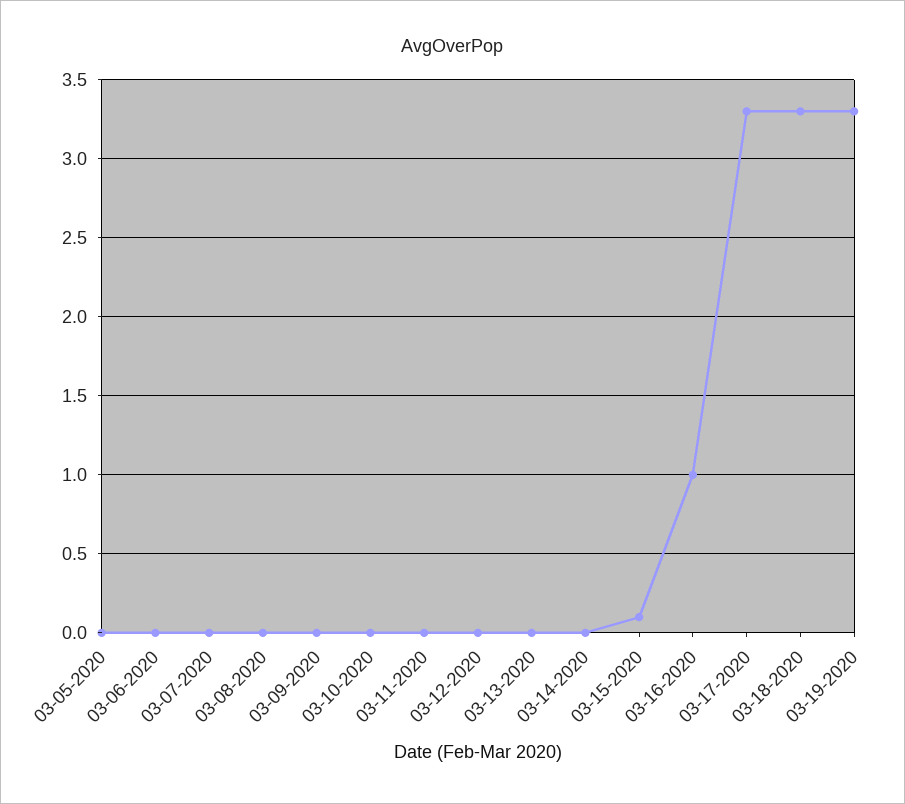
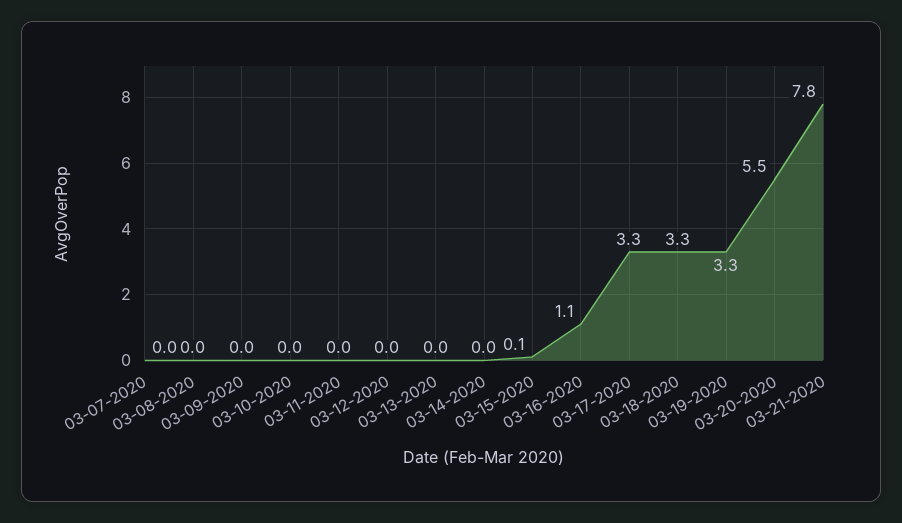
03-05-2020: 0 -> none
03-06-2020: 0 -> none
03-16-2020: 1 -> 1.1
03-20-2020: none -> 5.5
03-21-2020: none -> 7.8

